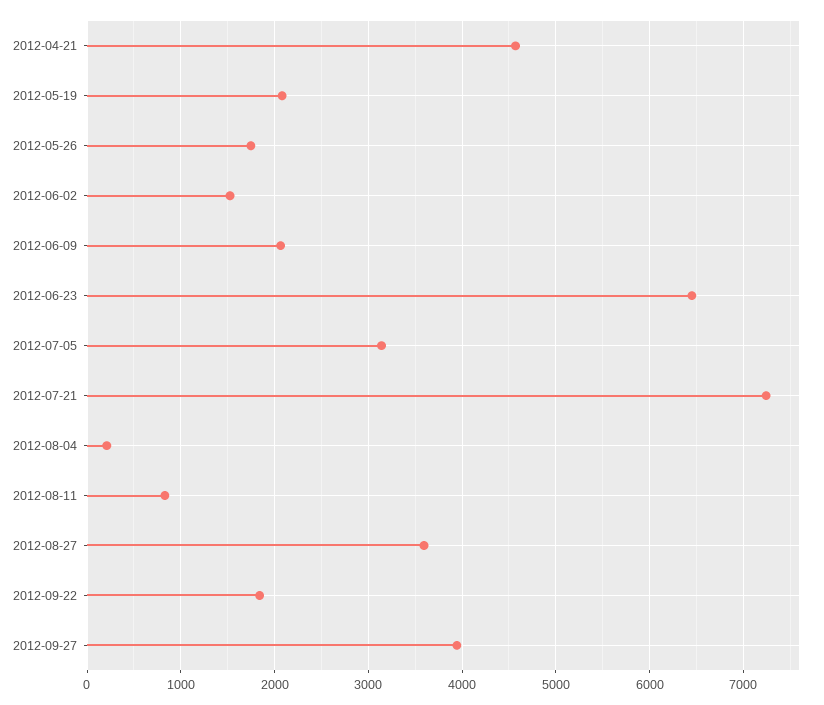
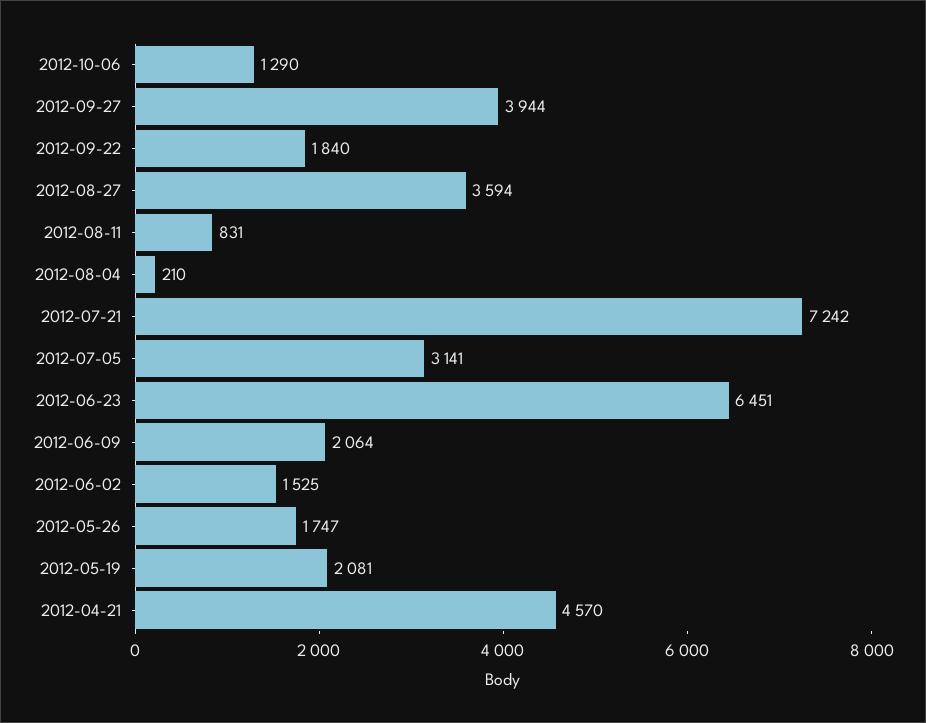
2012-10-06: none -> 1290

